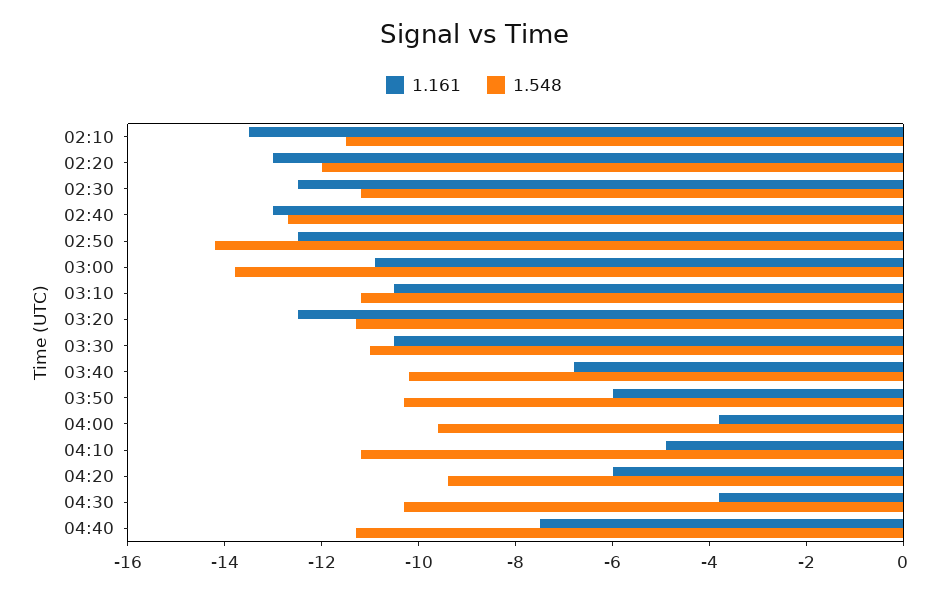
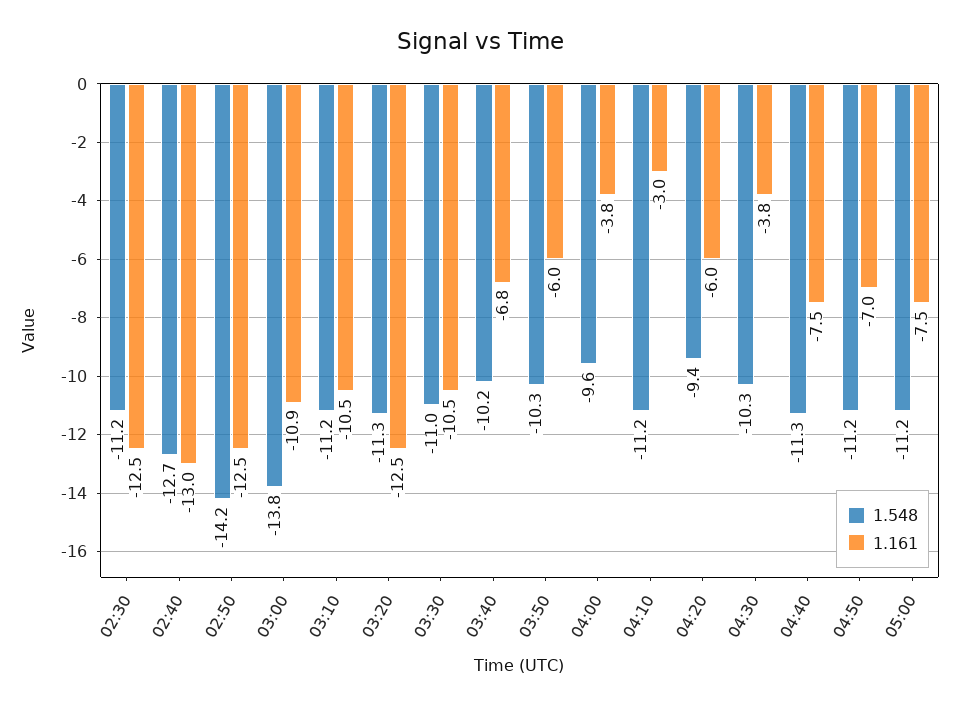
1.161, 02:10: -13.5 -> none
1.548, 02:10: -11.5 -> none
1.161, 02:20: -13 -> none
1.548, 02:20: -12 -> none
1.161, 04:10: -5 -> -3
1.548, 04:50: none -> -11.2
1.161, 04:50: none -> -7
1.548, 05:00: none -> -11.2
1.161, 05:00: none -> -7.5

